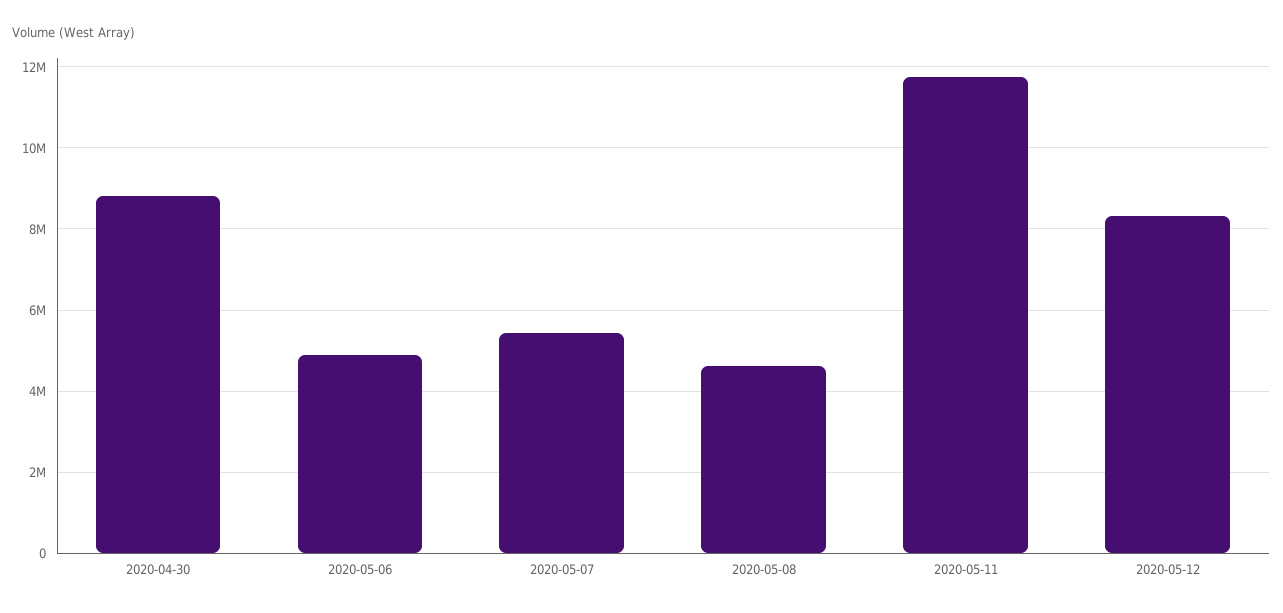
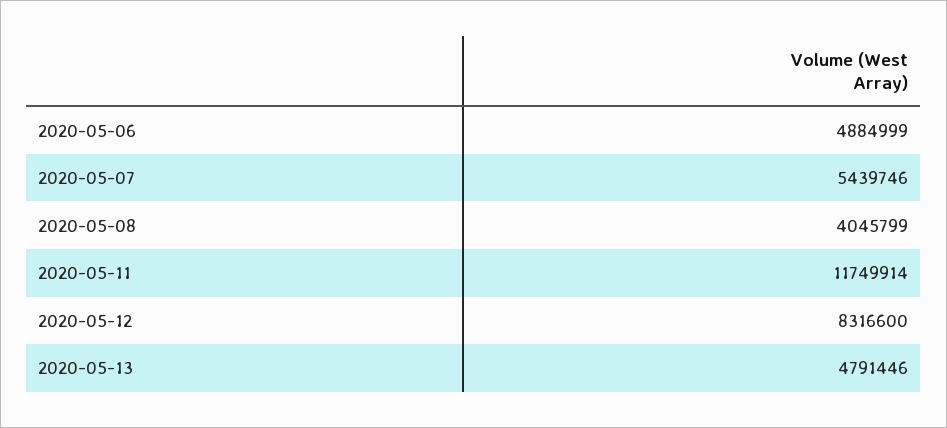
2020-04-30: 8800000 -> none
2020-05-08: 4600000 -> 4045799
2020-05-13: none -> 4791446

